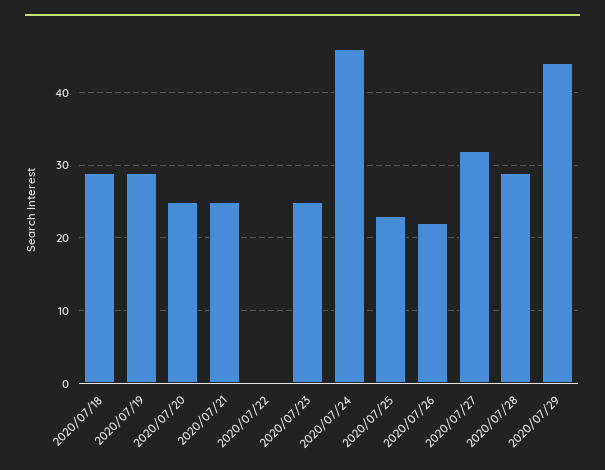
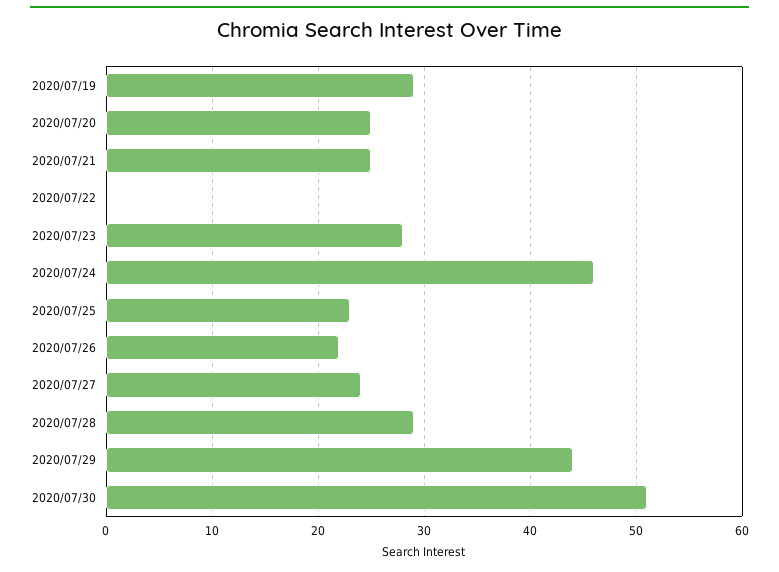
2020/07/18: 29 -> none
2020/07/23: 25 -> 28
2020/07/27: 32 -> 24
2020/07/30: none -> 51

